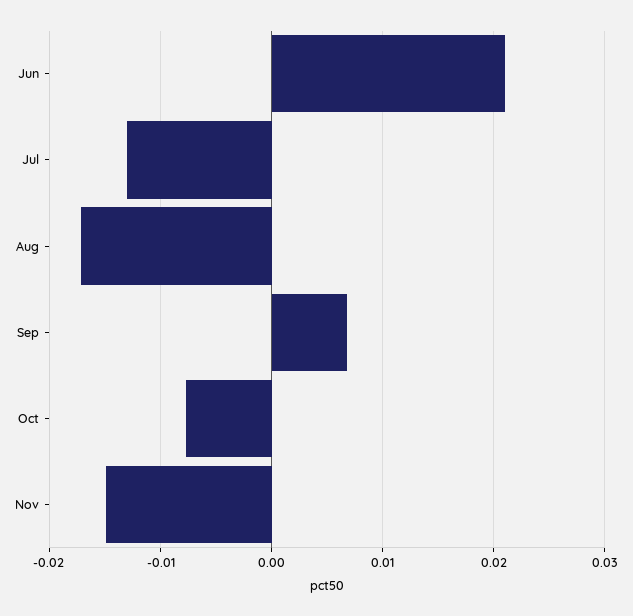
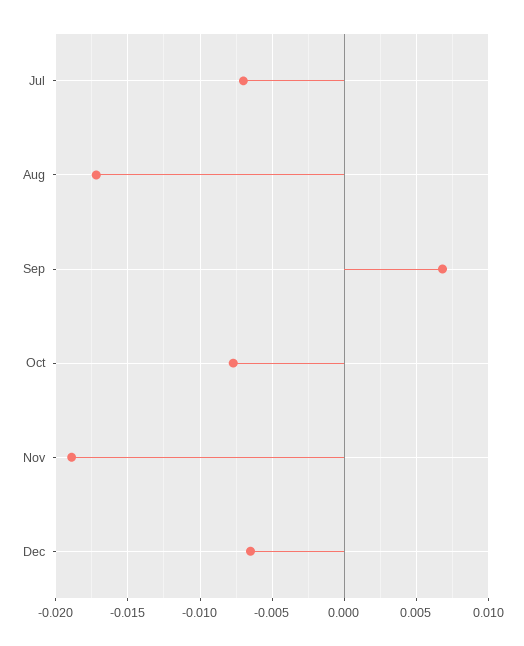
Jun: 0.021 -> none
Jul: -0.013 -> -0.007
Nov: -0.015 -> -0.019
Dec: none -> -0.0065

